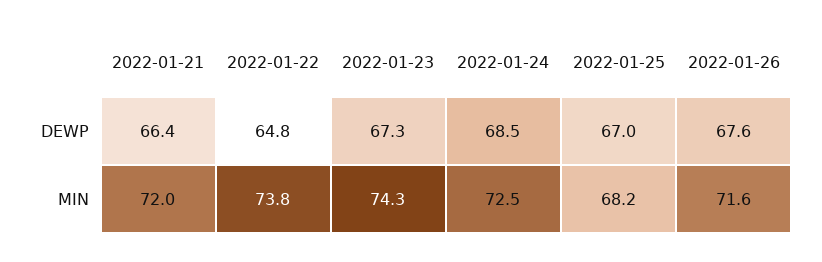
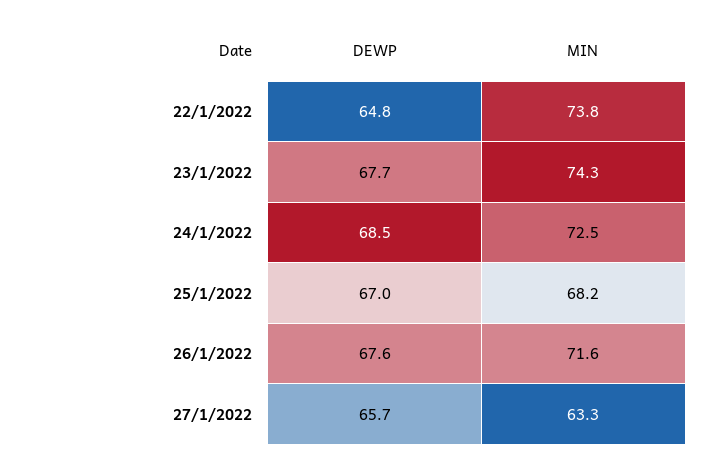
2022-01-21, DEWP: 66.4 -> none
2022-01-23, DEWP: 67.3 -> 67.7
2022-01-21, MIN: 72 -> none
27/1/2022, DEWP: none -> 65.7
27/1/2022, MIN: none -> 63.3

